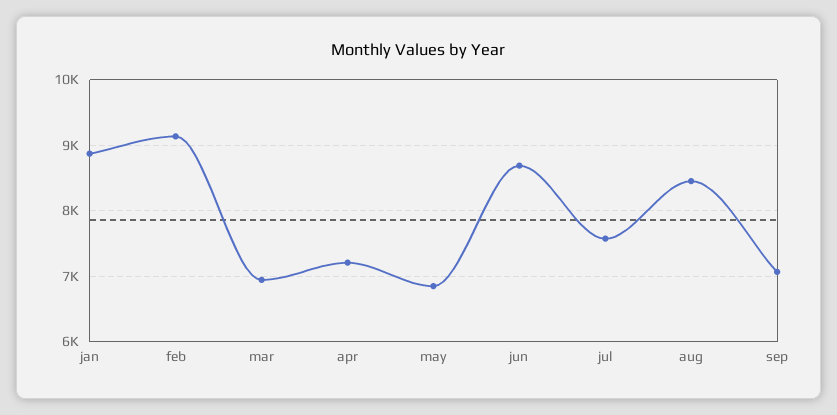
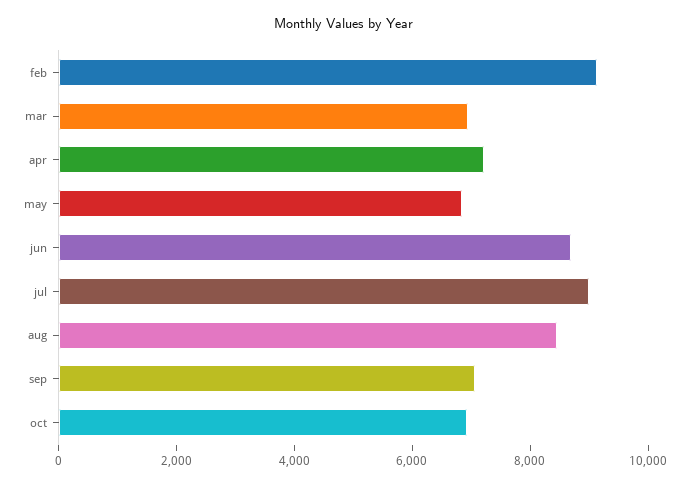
jan: 8900 -> none
jul: 7600 -> 9000
oct: none -> 7000

